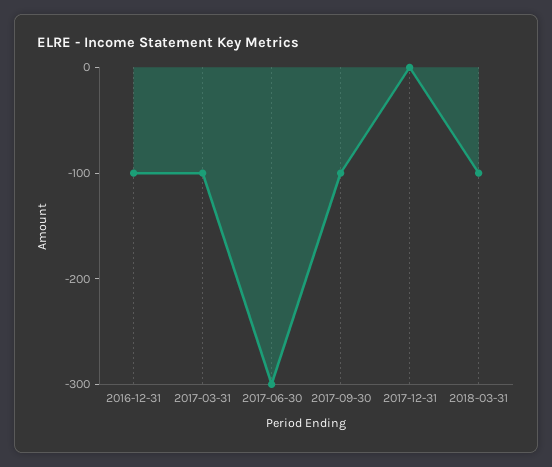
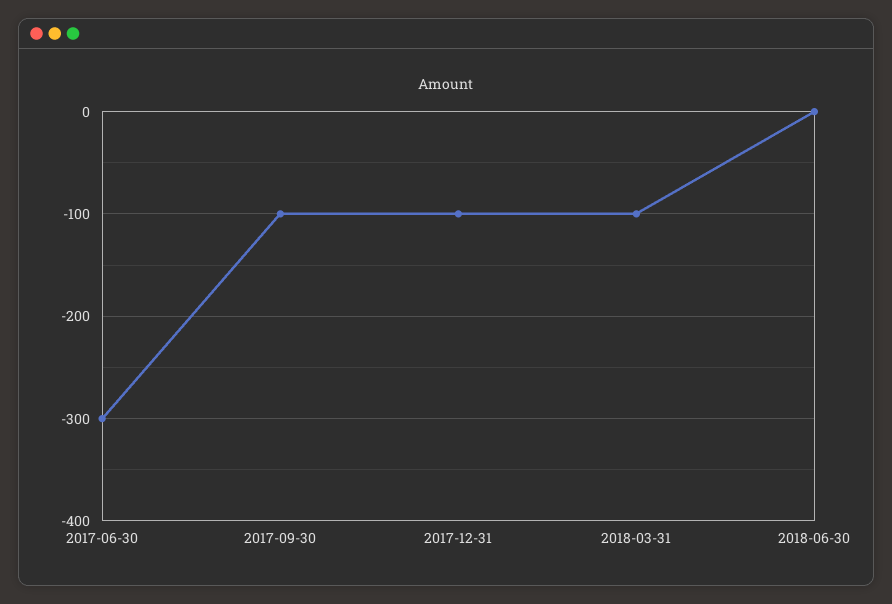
2016-12-31: -100 -> none
2017-03-31: -100 -> none
2017-12-31: 0 -> -100
2018-06-30: none -> 0

